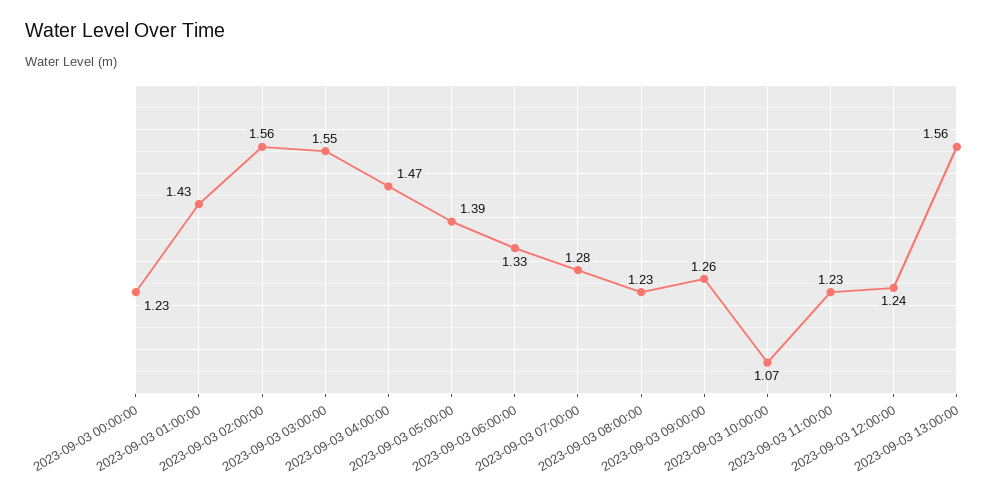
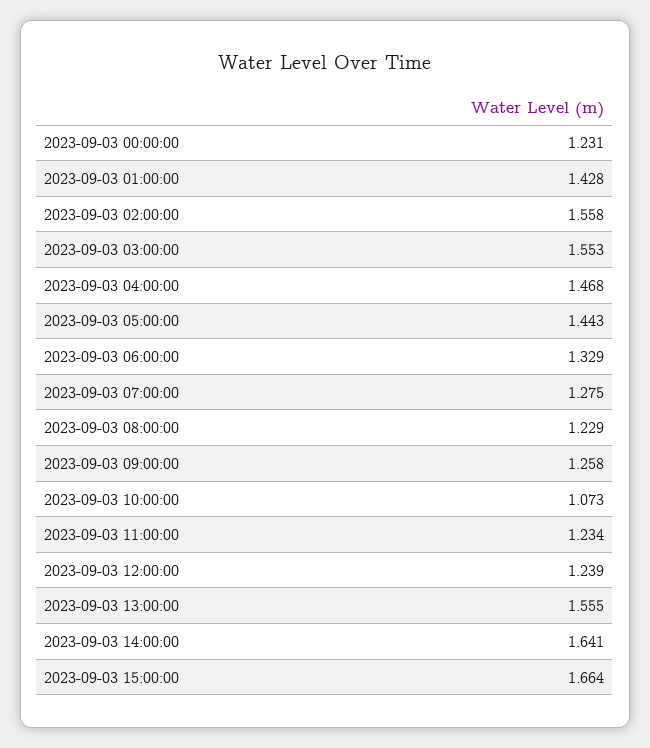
2023-09-03 05:00:00: 1.39 -> 1.443
2023-09-03 14:00:00: none -> 1.641
2023-09-03 15:00:00: none -> 1.664

